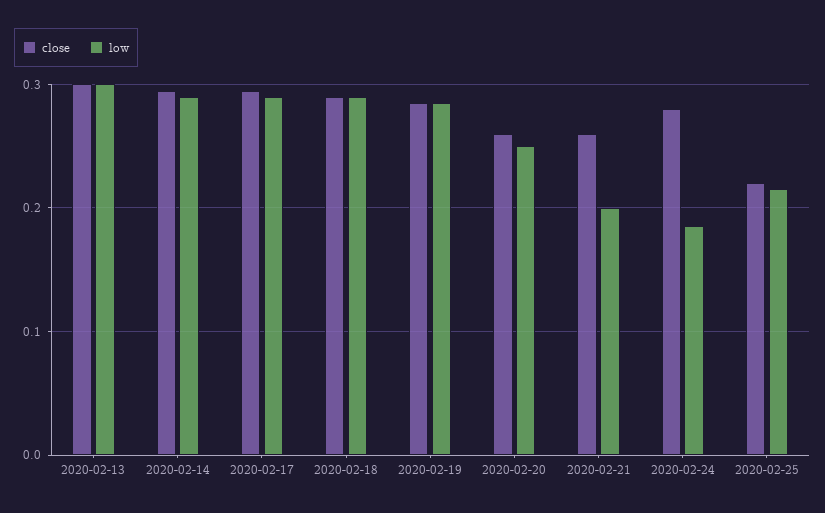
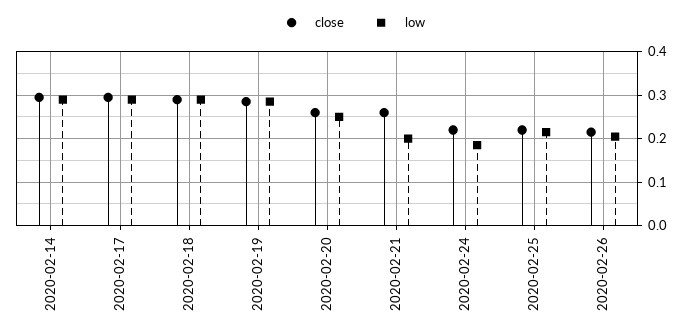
close, 2020-02-13: 0.3 -> none
low, 2020-02-13: 0.3 -> none
close, 2020-02-24: 0.28 -> 0.22
close, 2020-02-26: none -> 0.22
low, 2020-02-26: none -> 0.2

